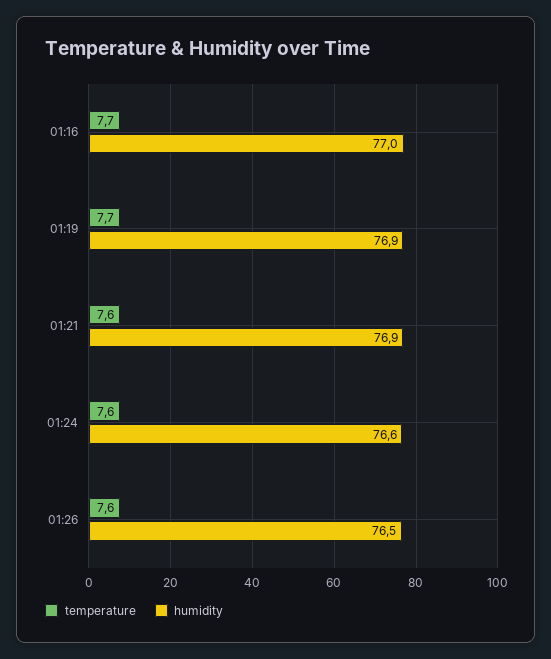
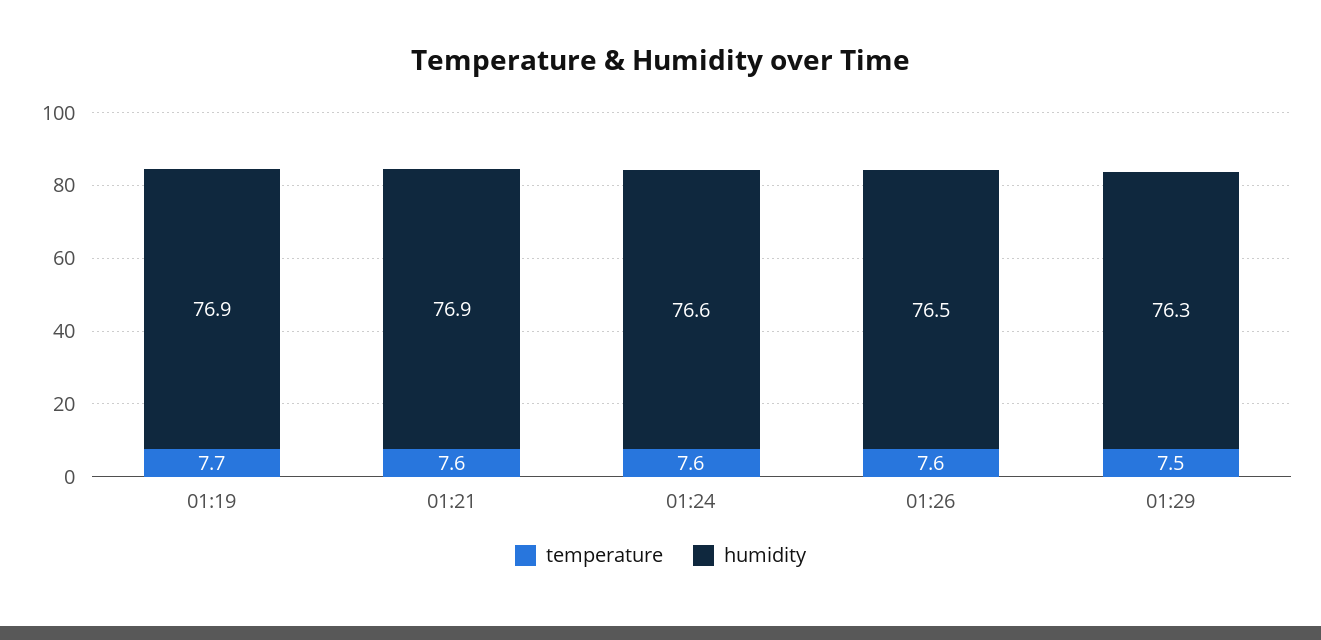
temperature, 01:16: 7.7 -> none
humidity, 01:16: 77 -> none
temperature, 01:29: none -> 7.5
humidity, 01:29: none -> 76.3

